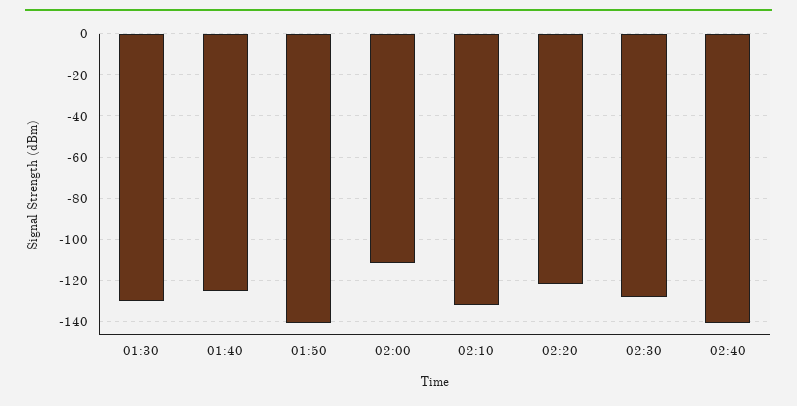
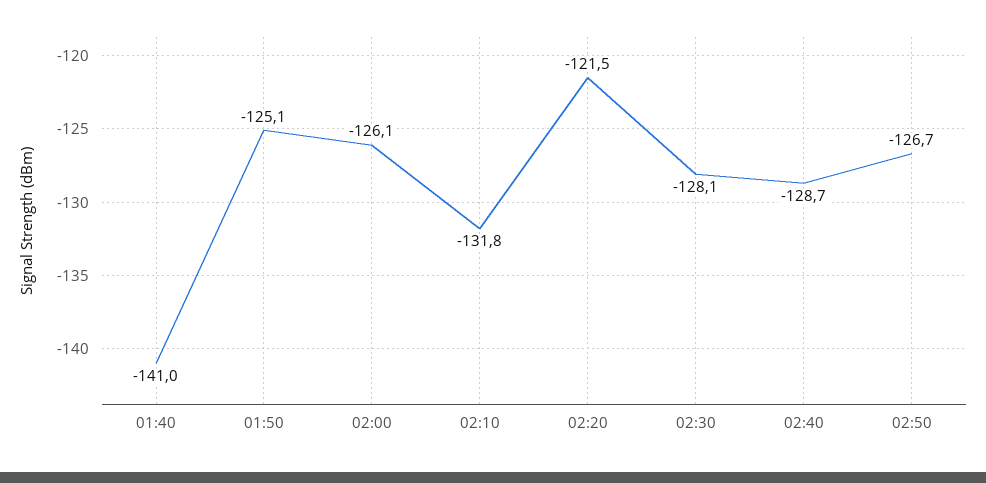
01:30: -130 -> none
01:40: -125 -> -141
01:50: -140 -> -125.1
02:00: -110 -> -126.1
02:40: -140 -> -128.7
02:50: none -> -126.7

